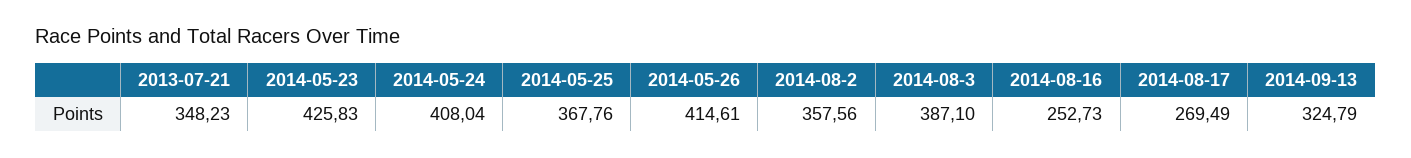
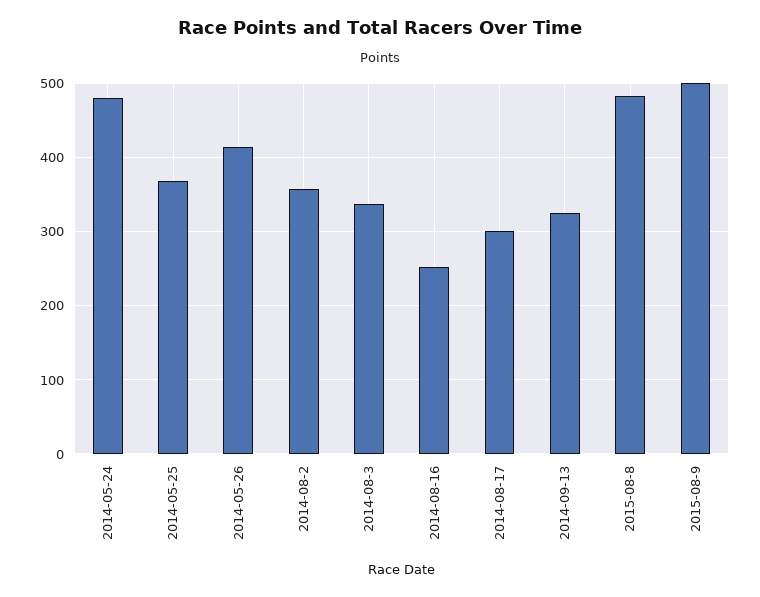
2013-07-21: 348.23 -> none
2014-05-23: 425.83 -> none
2014-05-24: 408.04 -> 480
2014-08-3: 387.1 -> 340
2014-08-17: 269.49 -> 300
2015-08-8: none -> 480
2015-08-9: none -> 500

